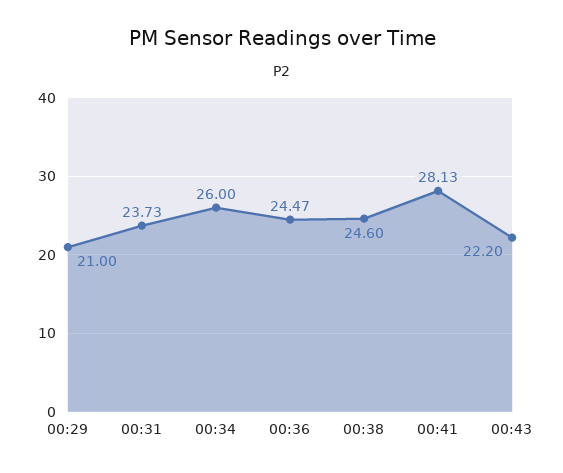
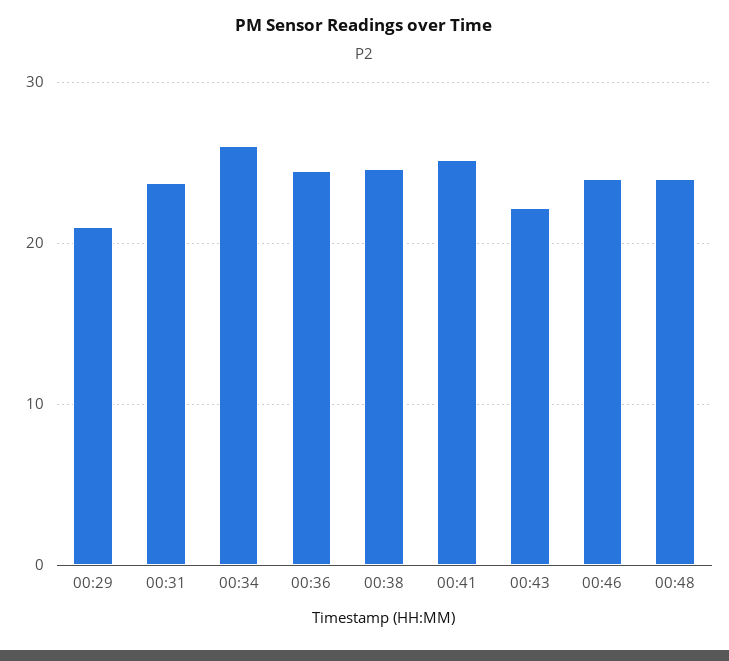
00:41: 28.13 -> 25
00:46: none -> 24
00:48: none -> 24

